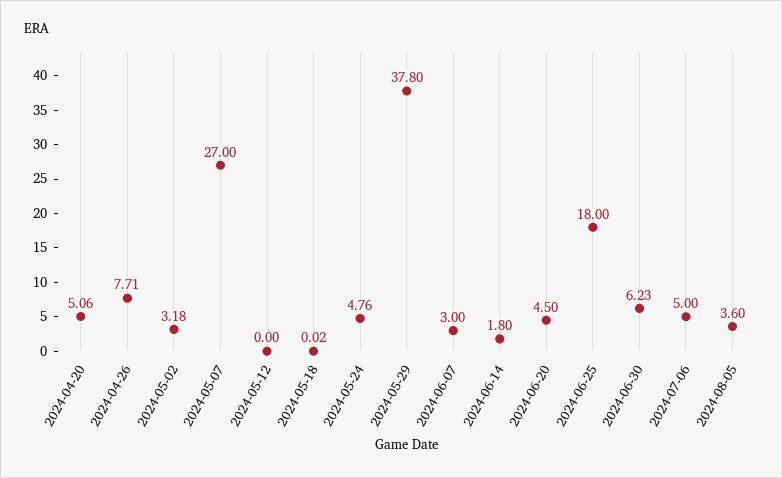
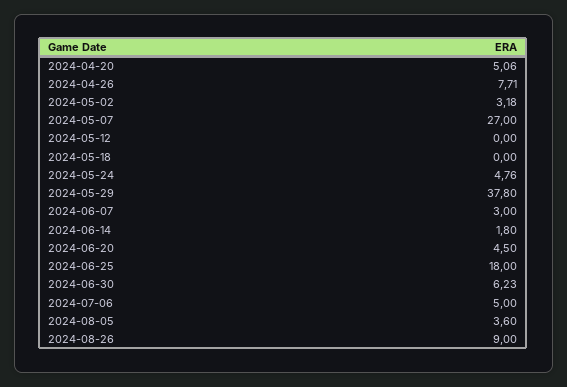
2024-05-18: 0.02 -> 0
2024-08-26: none -> 9

